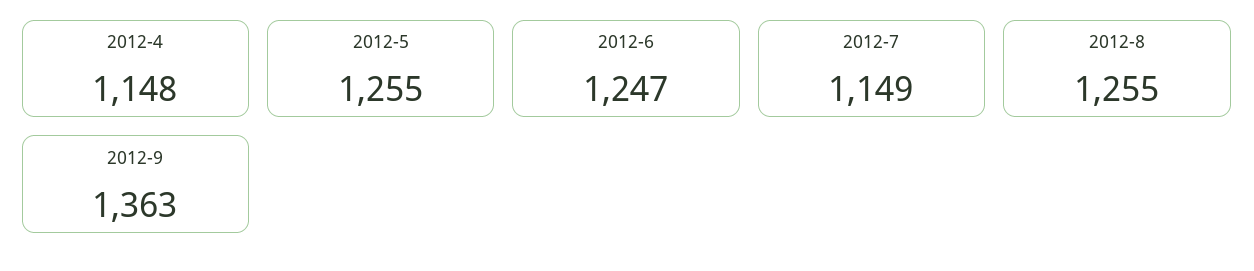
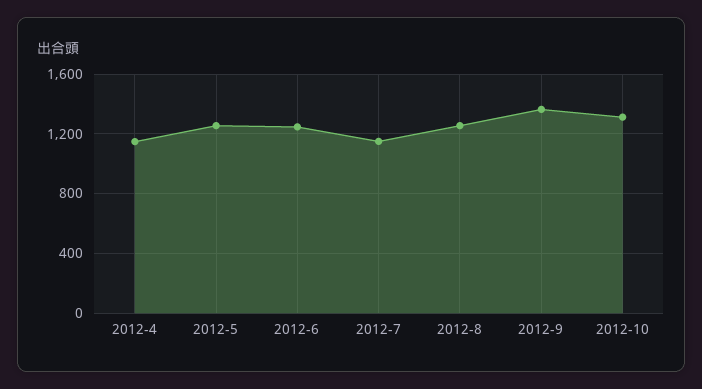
2012-10: none -> 1300

